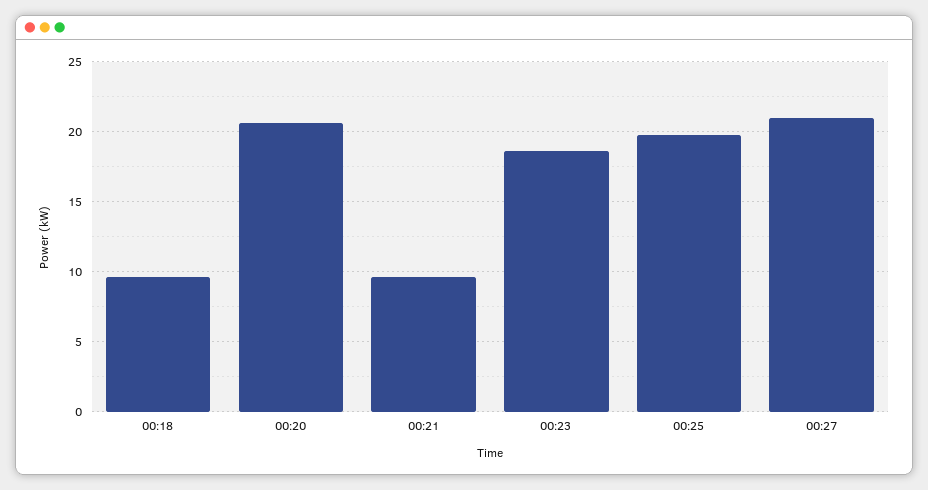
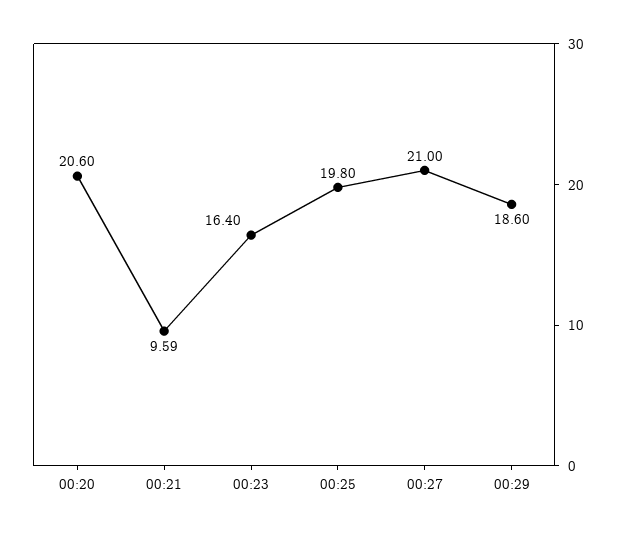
00:18: 9.5 -> none
00:23: 18.5 -> 16.4
00:29: none -> 18.6

